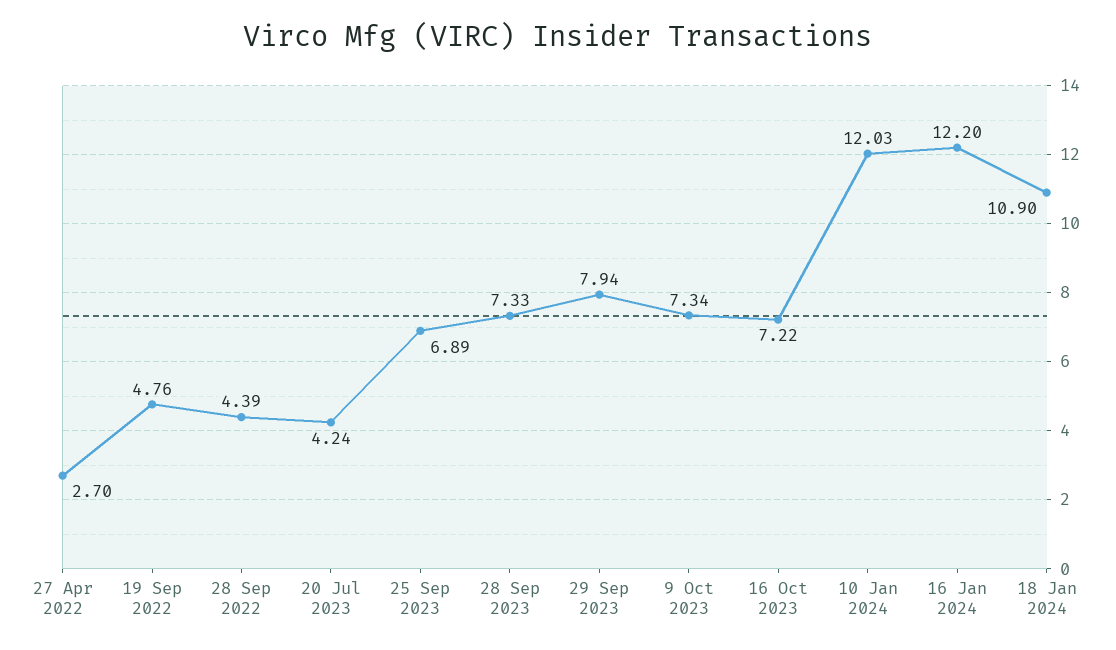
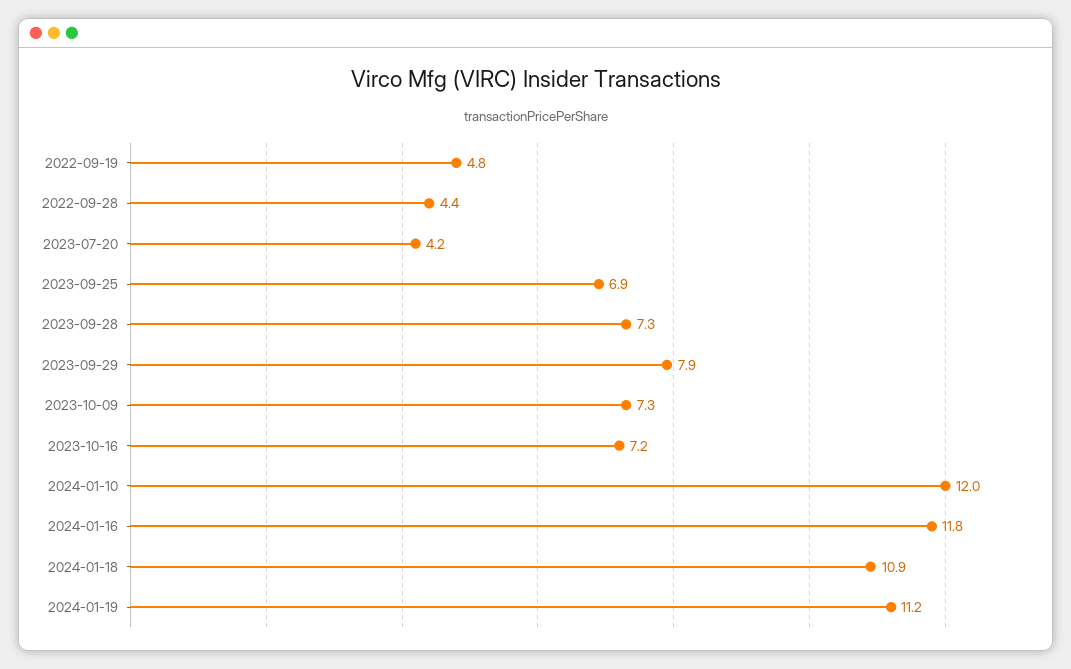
27 Apr 2022: 2.7 -> none
16 Jan 2024: 12.2 -> 11.8
2024-01-19: none -> 11.2

